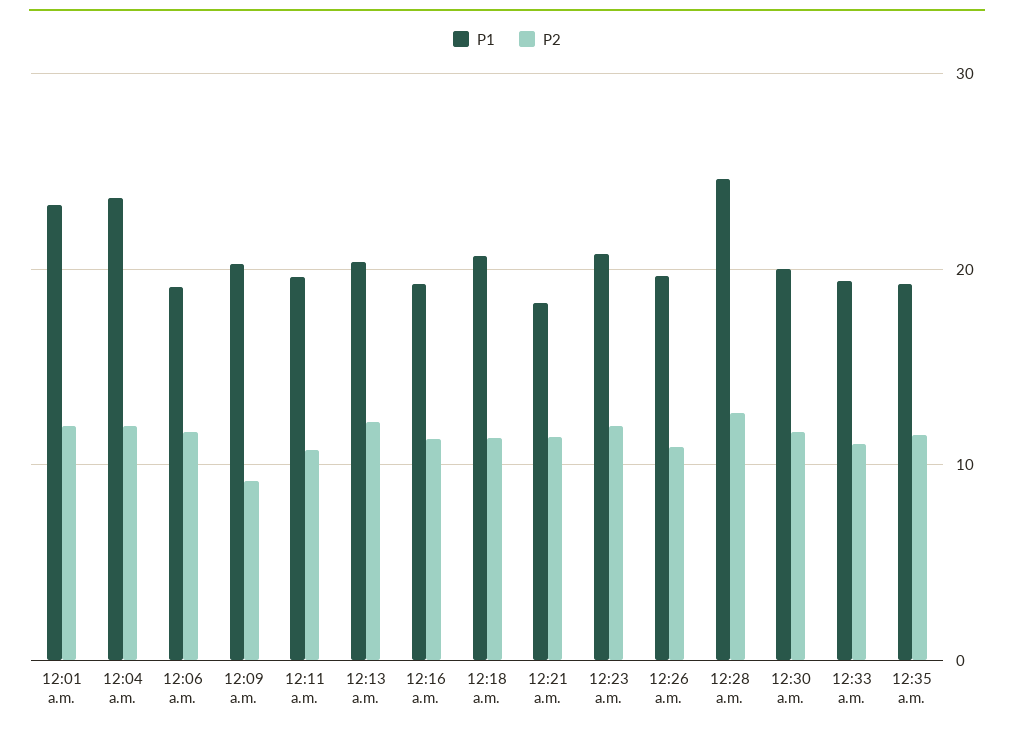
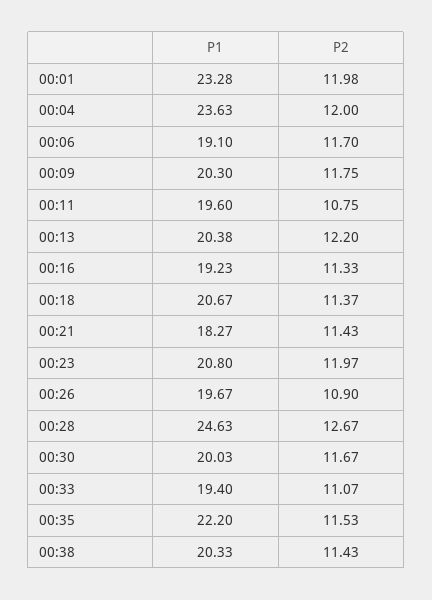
P2, 12:09 a.m.: 9 -> 11.75
P1, 12:35 a.m.: 19 -> 22.2
P1, 00:38: none -> 20.33
P2, 00:38: none -> 11.43

